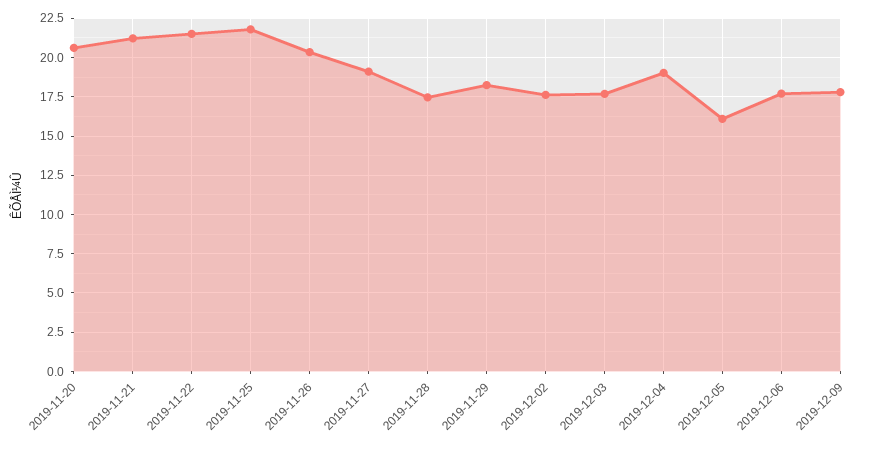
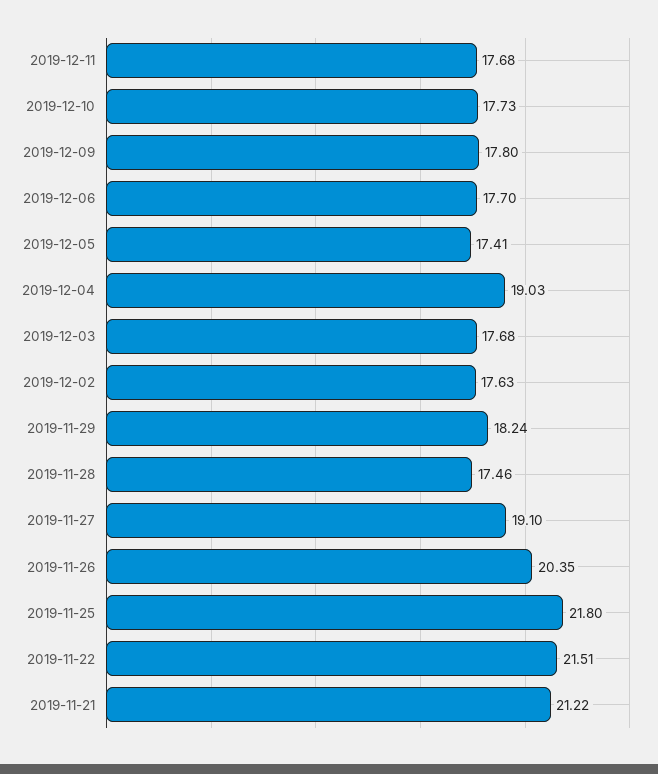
2019-11-20: 20.5 -> none
2019-12-05: 16 -> 17.41
2019-12-11: none -> 17.68
2019-12-10: none -> 17.73

